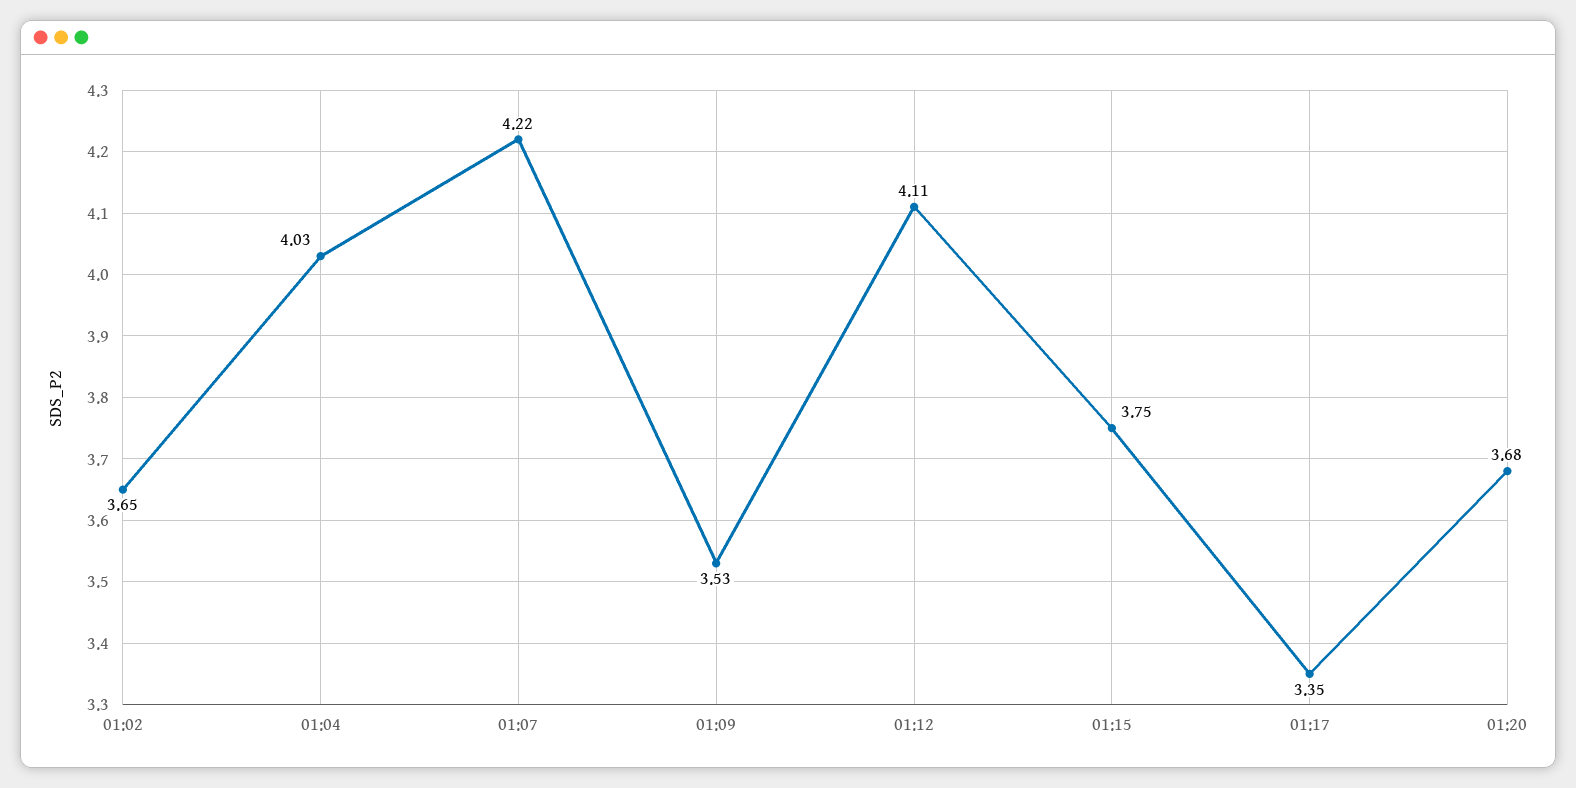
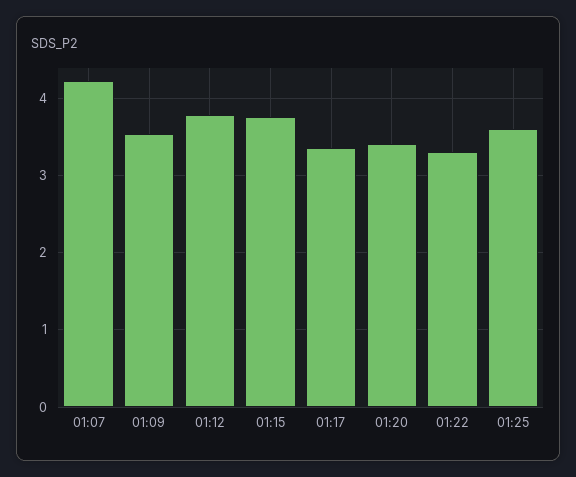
01:02: 3.65 -> none
01:04: 4.03 -> none
01:12: 4.11 -> 3.8
01:20: 3.68 -> 3.4
01:22: none -> 3.3
01:25: none -> 3.6

